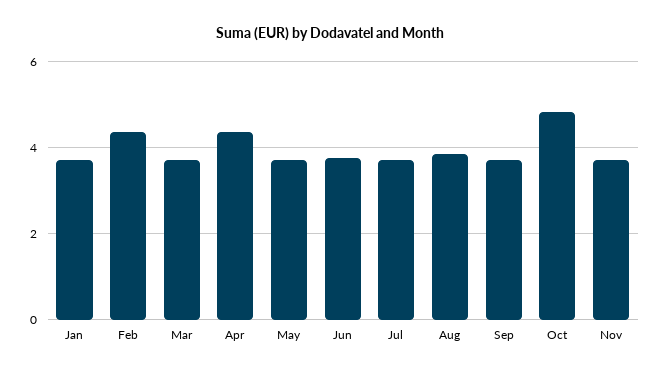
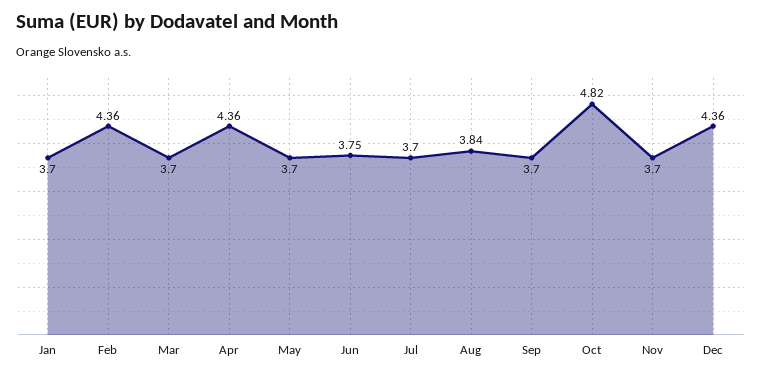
Dec: none -> 4.36

